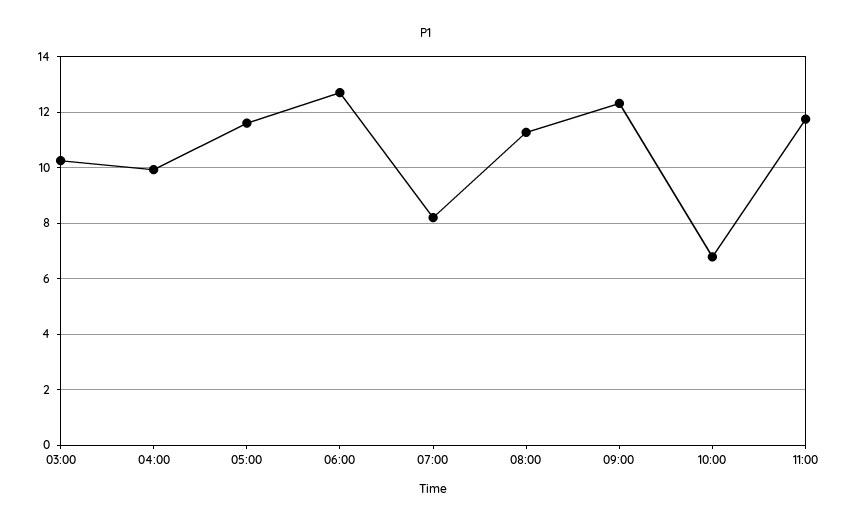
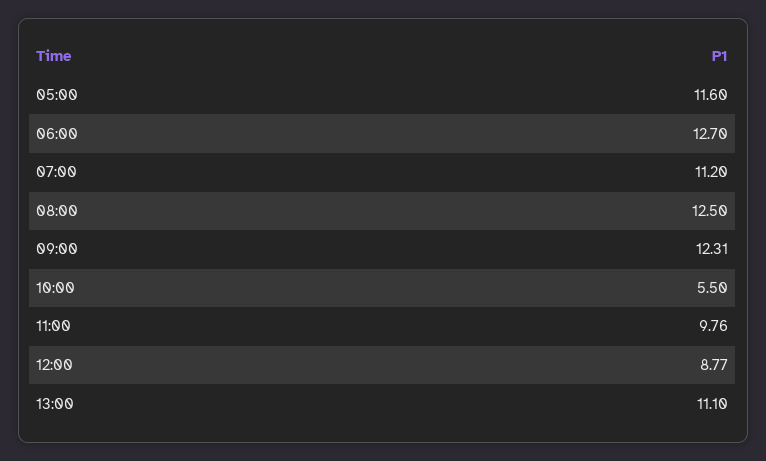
03:00: 10.25 -> none
04:00: 10 -> none
07:00: 8.25 -> 11.2
08:00: 11.25 -> 12.5
10:00: 6.75 -> 5.5
11:00: 11.75 -> 9.76
12:00: none -> 8.77
13:00: none -> 11.1

